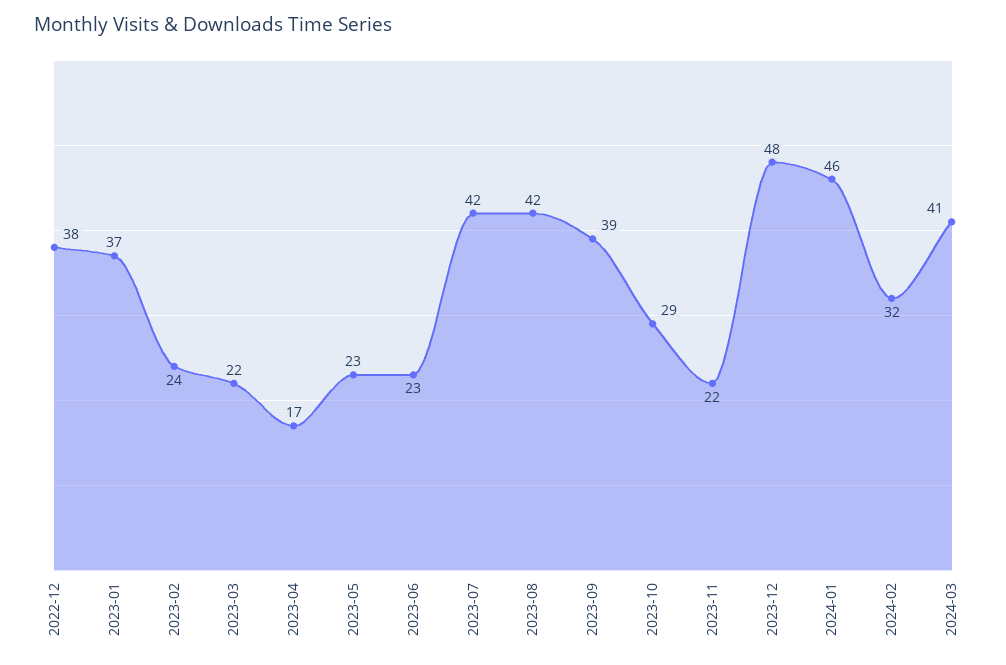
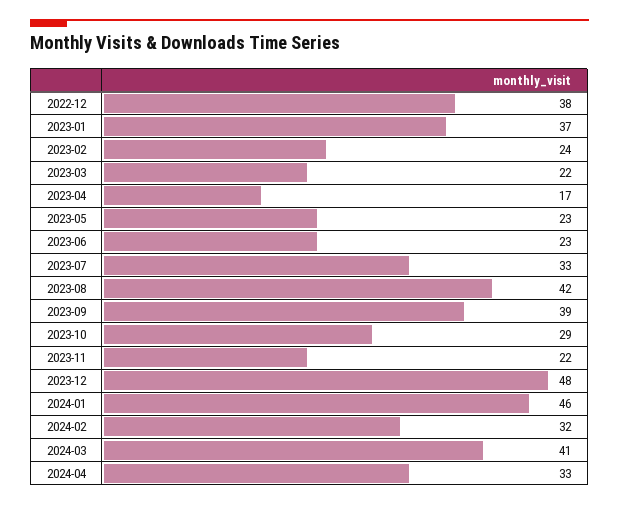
2023-07: 42 -> 33
2024-04: none -> 33

